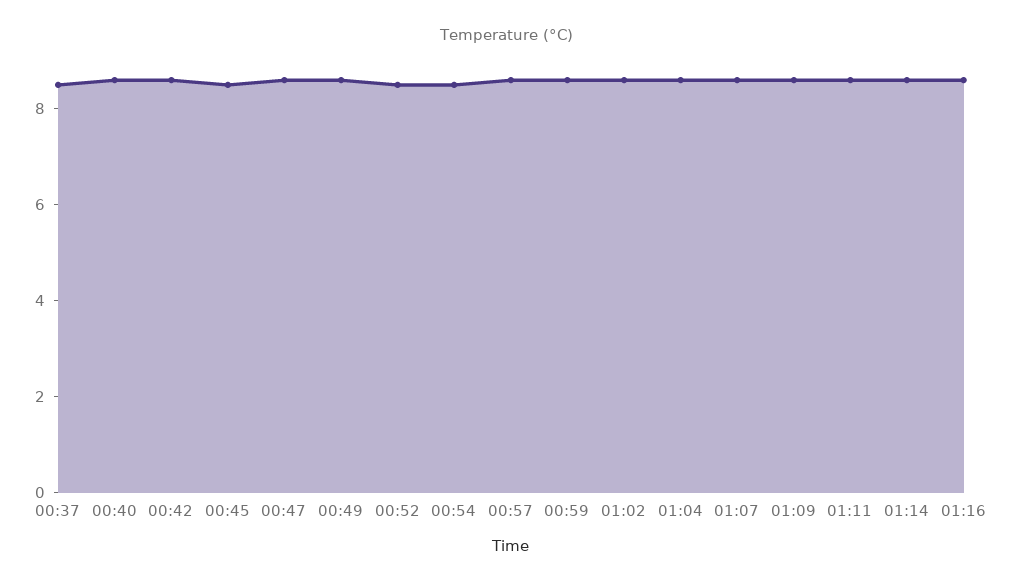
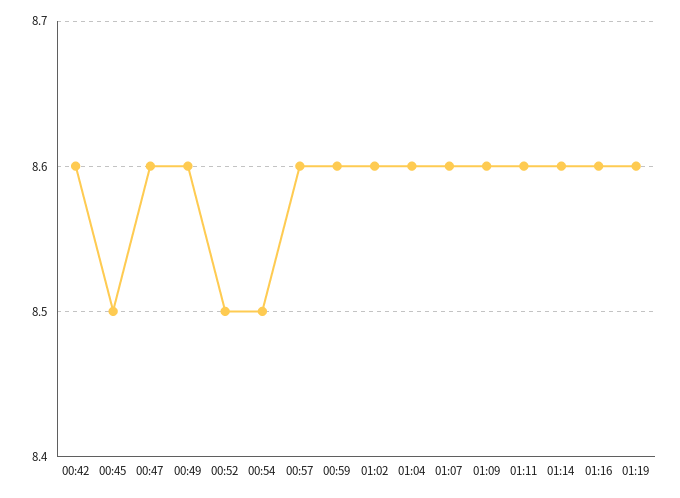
00:37: 8.5 -> none
00:40: 8.5 -> none
01:19: none -> 8.6

